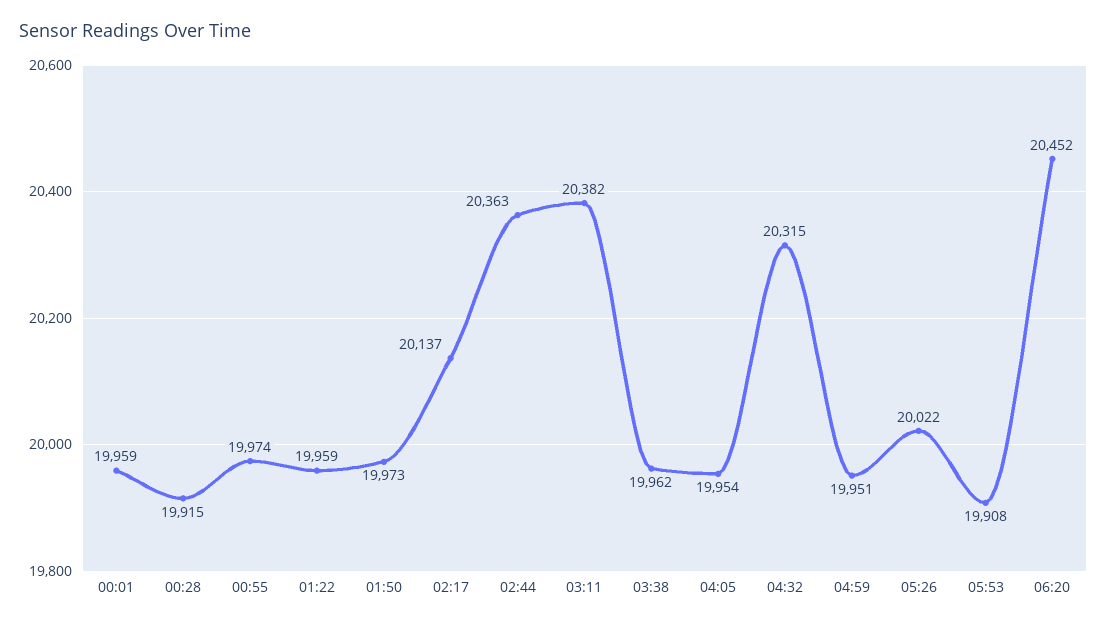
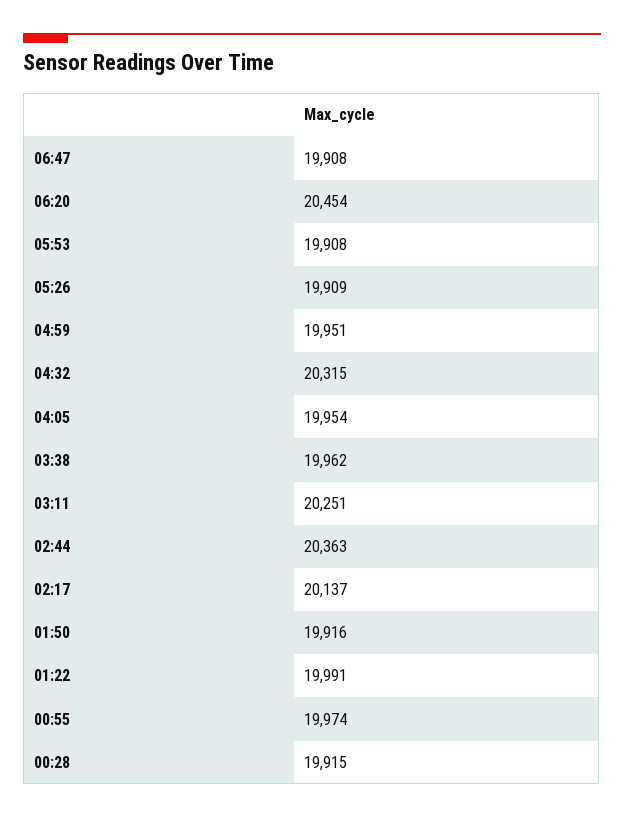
00:01: 19959 -> none
01:22: 19959 -> 19991
01:50: 19973 -> 19916
03:11: 20382 -> 20251
05:26: 20022 -> 19909
06:20: 20452 -> 20454
06:47: none -> 19908

